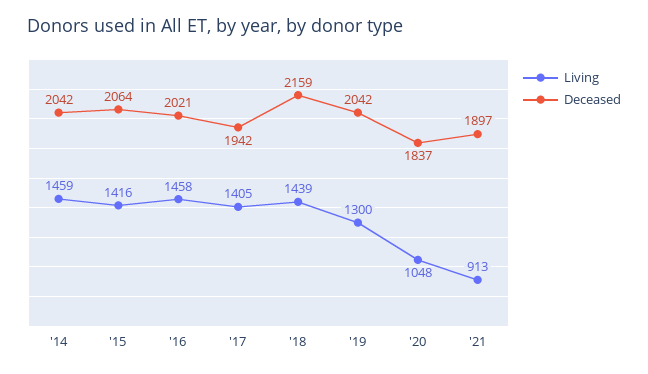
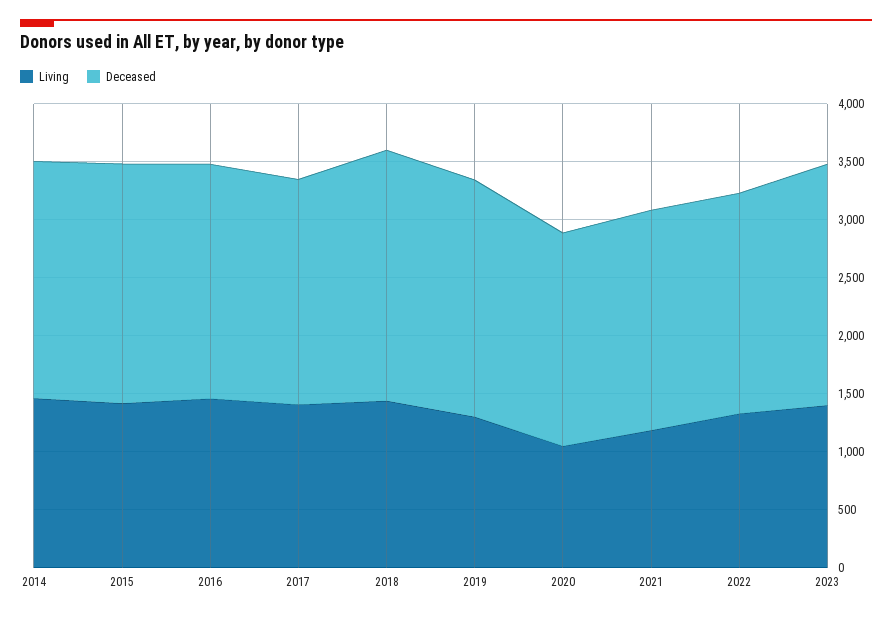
Living, '21: 913 -> 1200
Living, 2022: none -> 1300
Deceased, 2022: none -> 1900
Living, 2023: none -> 1400
Deceased, 2023: none -> 2100

